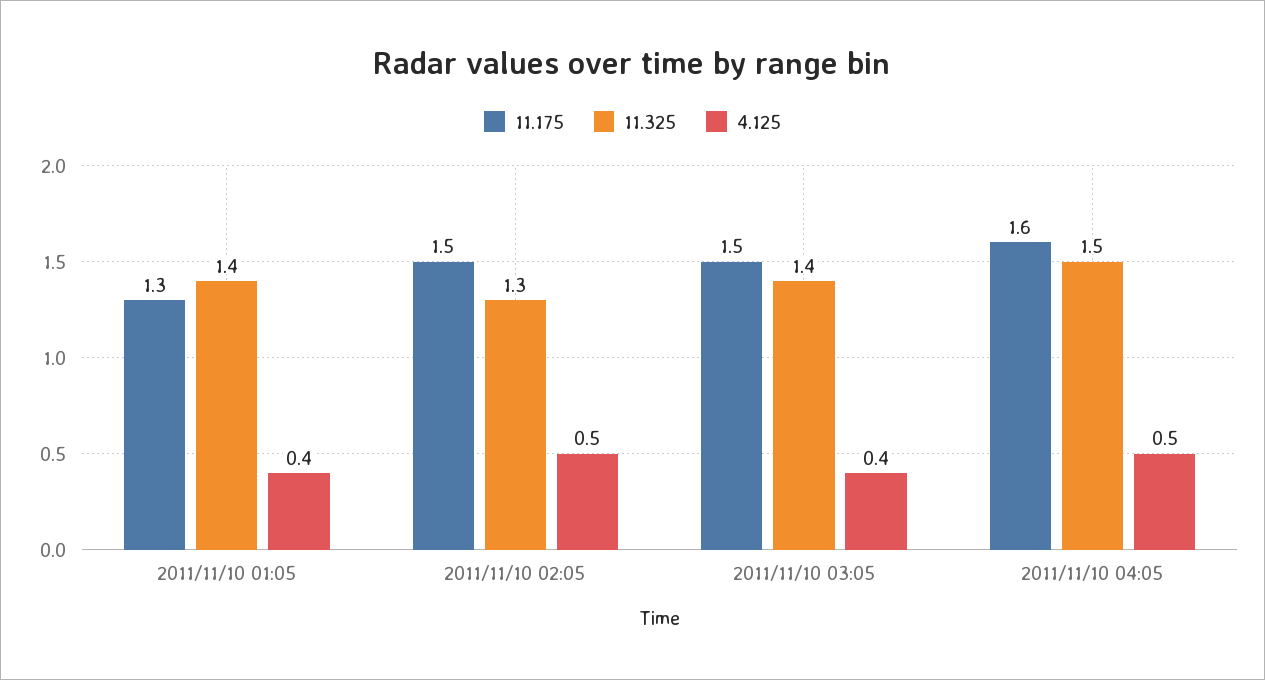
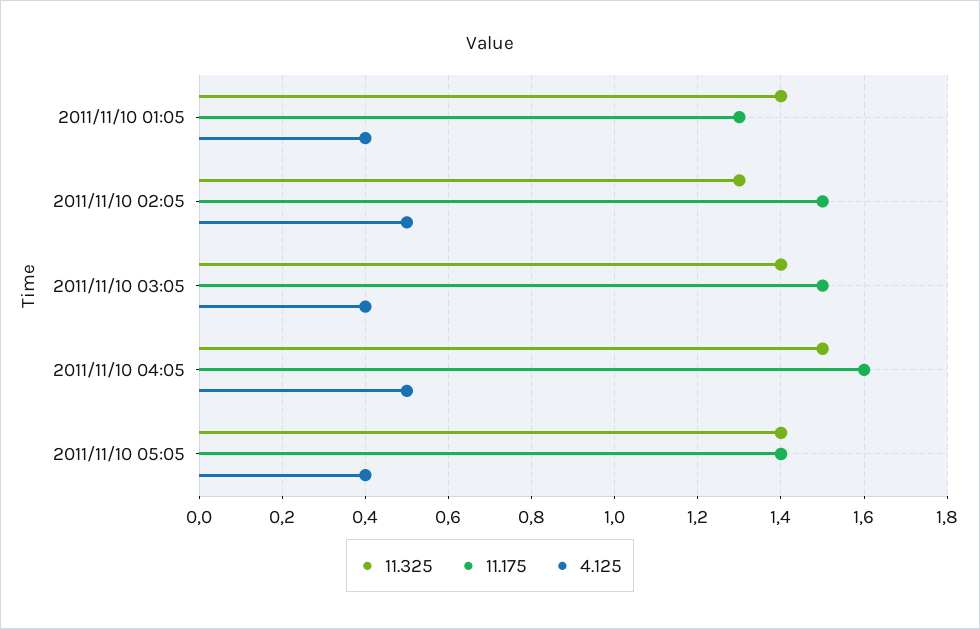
11.325, 2011/11/10 05:05: none -> 1.4
11.175, 2011/11/10 05:05: none -> 1.4
4.125, 2011/11/10 05:05: none -> 0.4

